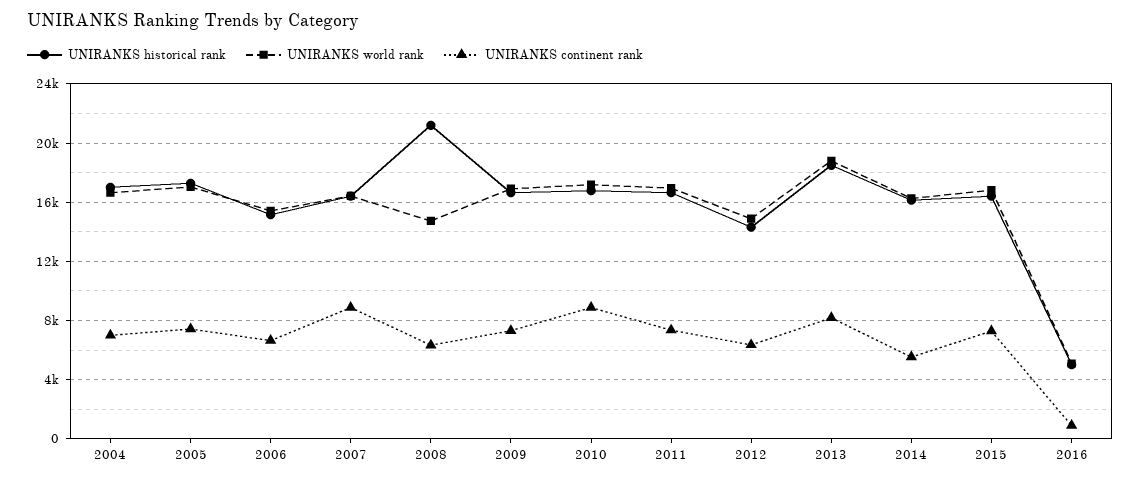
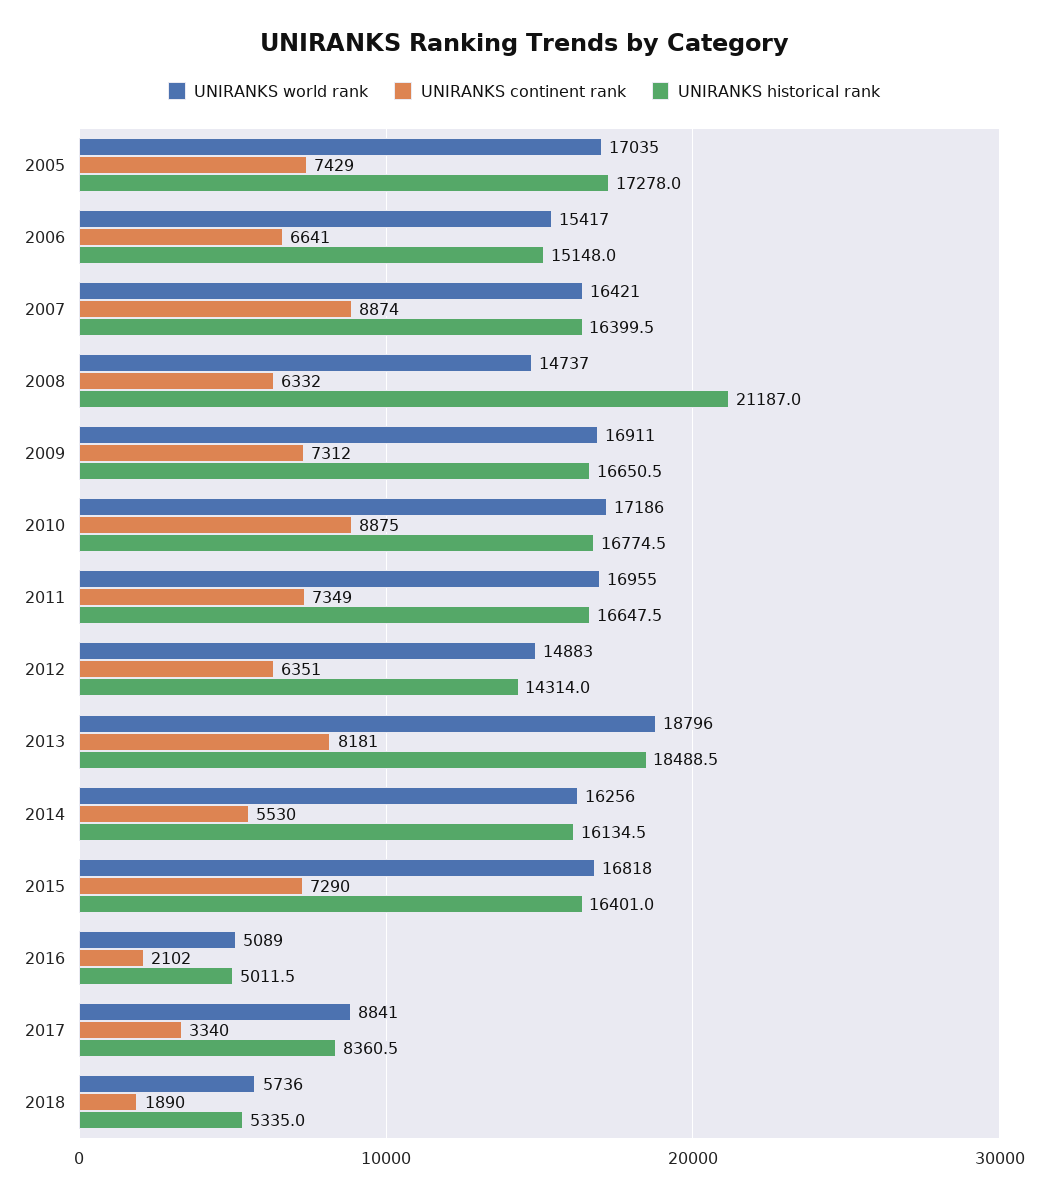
UNIRANKS historical rank, 2004: 17000 -> none
UNIRANKS world rank, 2004: 16500 -> none
UNIRANKS continent rank, 2004: 7000 -> none
UNIRANKS continent rank, 2016: 1000 -> 2102
UNIRANKS world rank, 2017: none -> 8841
UNIRANKS continent rank, 2017: none -> 3340
UNIRANKS historical rank, 2017: none -> 8360.5
UNIRANKS world rank, 2018: none -> 5736
UNIRANKS continent rank, 2018: none -> 1890
UNIRANKS historical rank, 2018: none -> 5335

